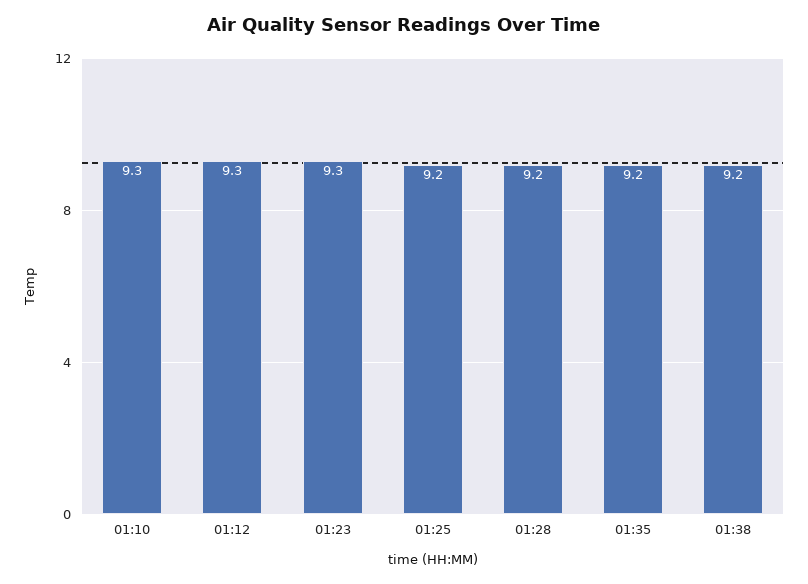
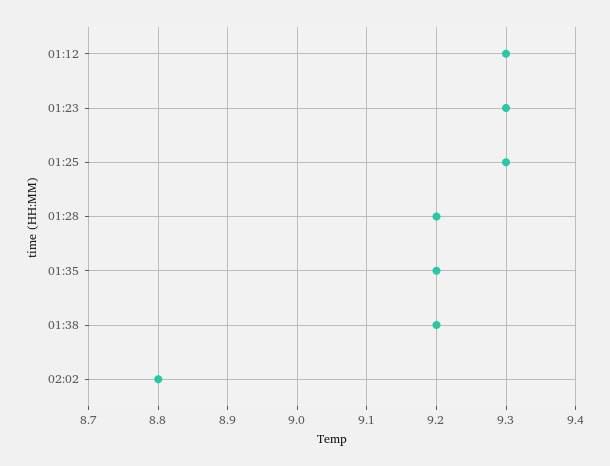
01:10: 9.3 -> none
01:25: 9.2 -> 9.3
02:02: none -> 8.8

